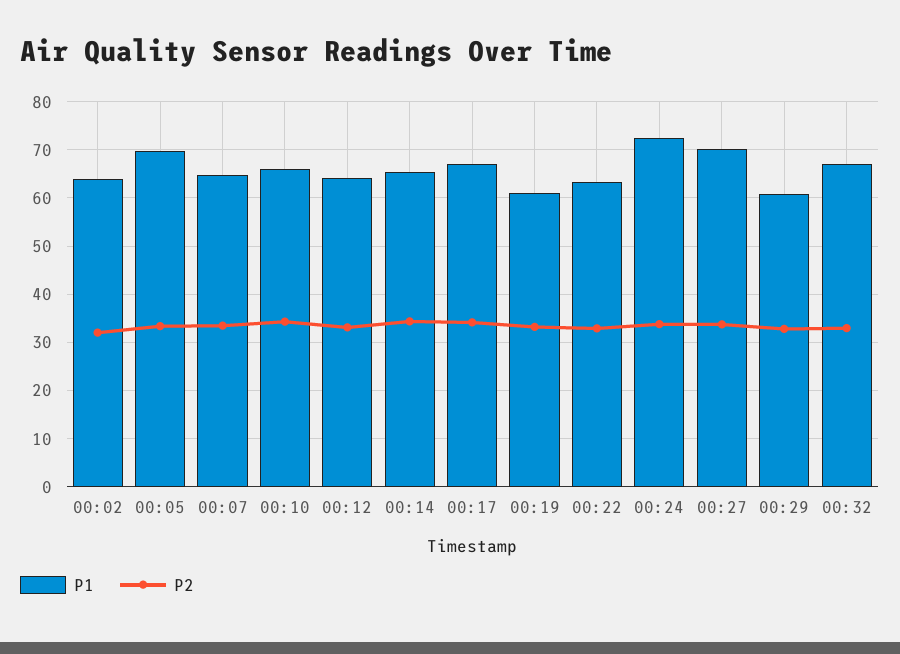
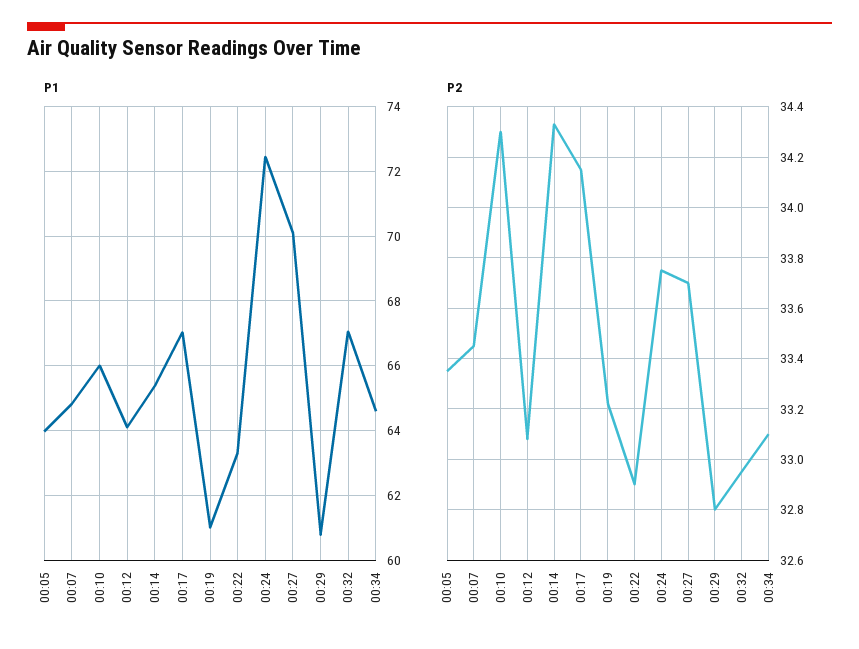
P1, 00:02: 64 -> none
P2, 00:02: 32 -> none
P1, 00:05: 70 -> 64
P1, 00:34: none -> 64.6
P2, 00:34: none -> 33.1

